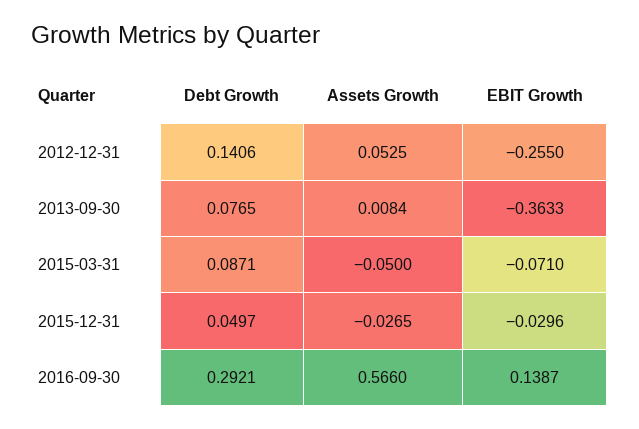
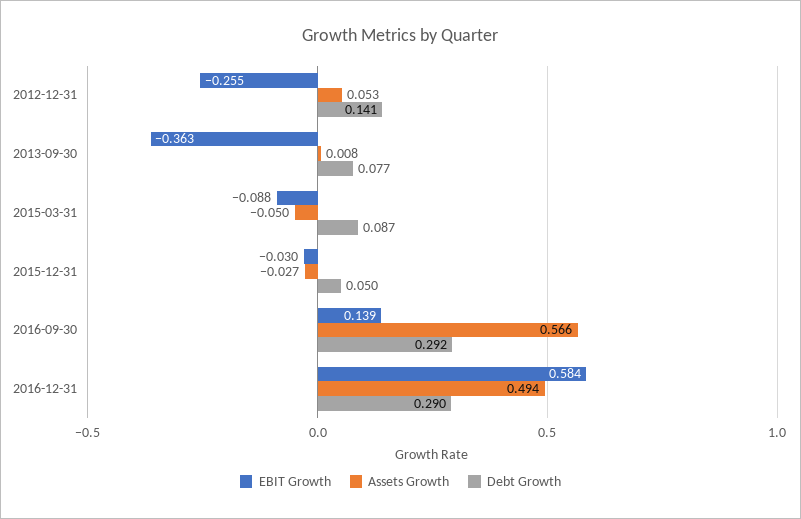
EBIT Growth, 2015-03-31: -0.071 -> -0.088
EBIT Growth, 2016-12-31: none -> 0.584
Assets Growth, 2016-12-31: none -> 0.494
Debt Growth, 2016-12-31: none -> 0.29

